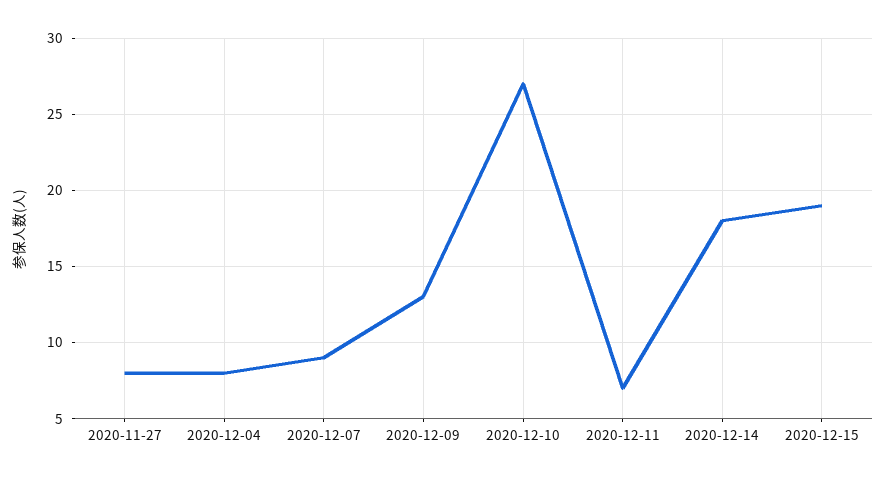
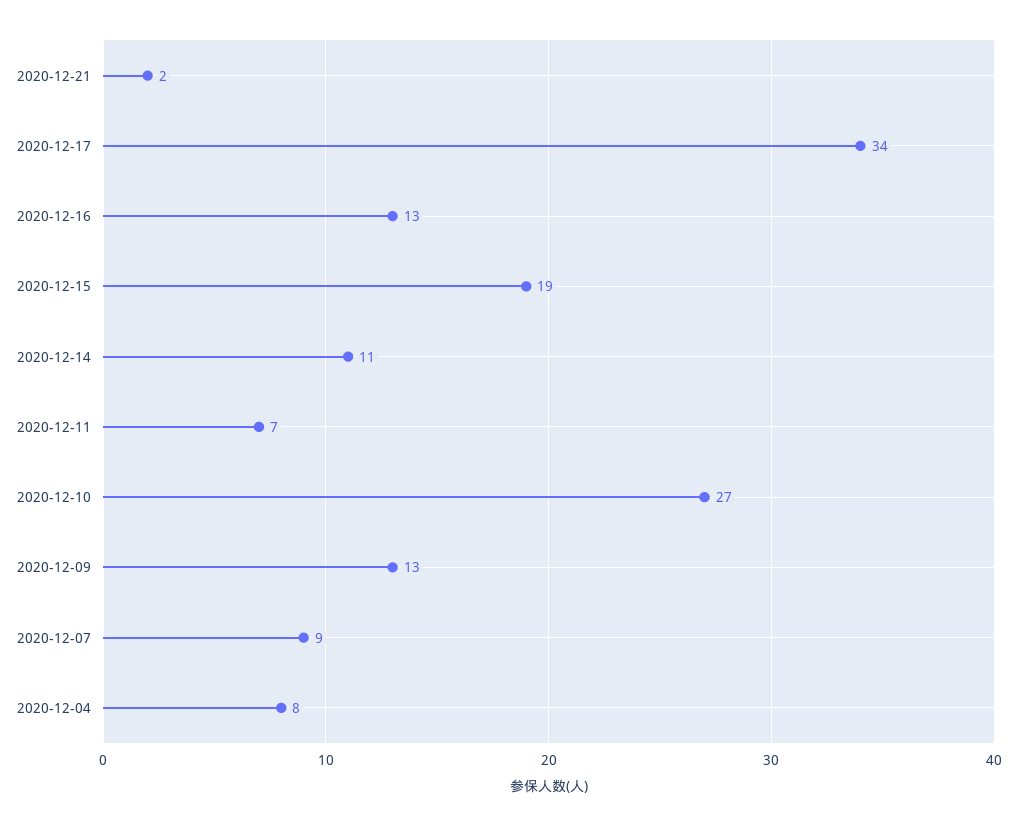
2020-11-27: 8 -> none
2020-12-14: 18 -> 11
2020-12-21: none -> 2
2020-12-17: none -> 34
2020-12-16: none -> 13

